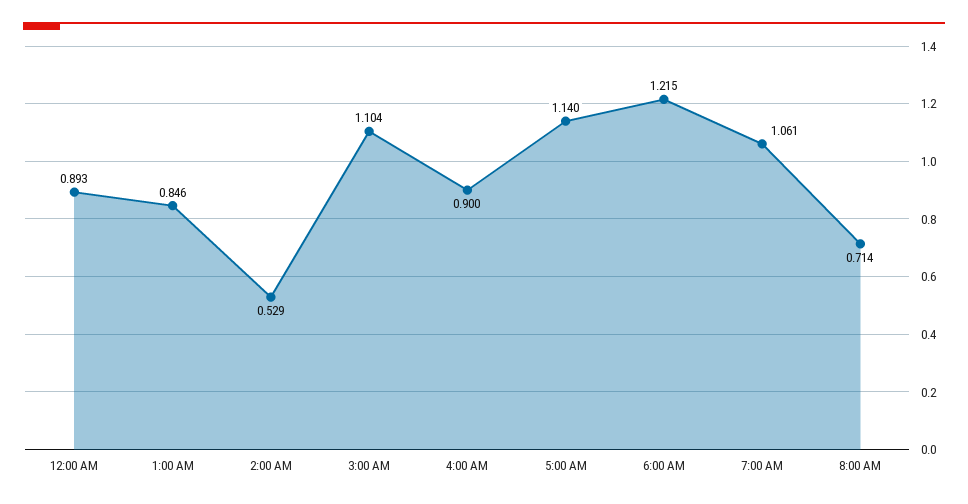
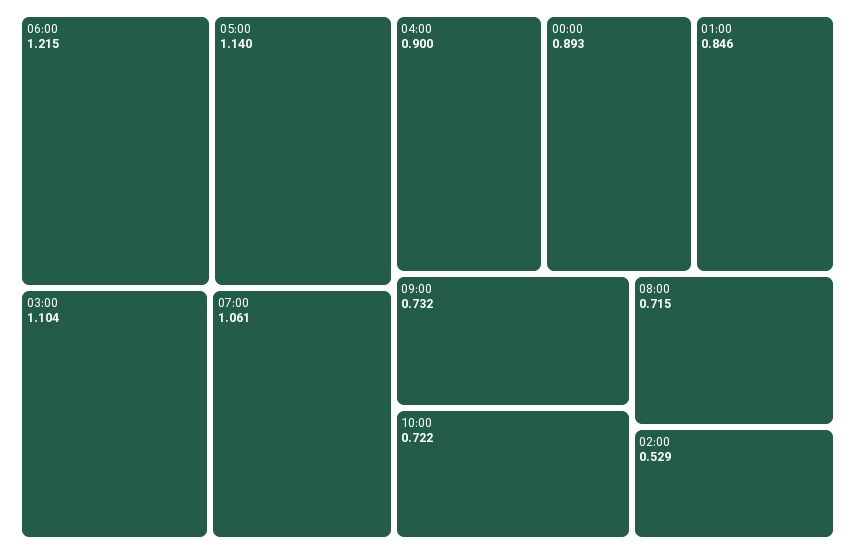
8:00 AM: 0.714 -> 0.715
09:00: none -> 0.732
10:00: none -> 0.722

